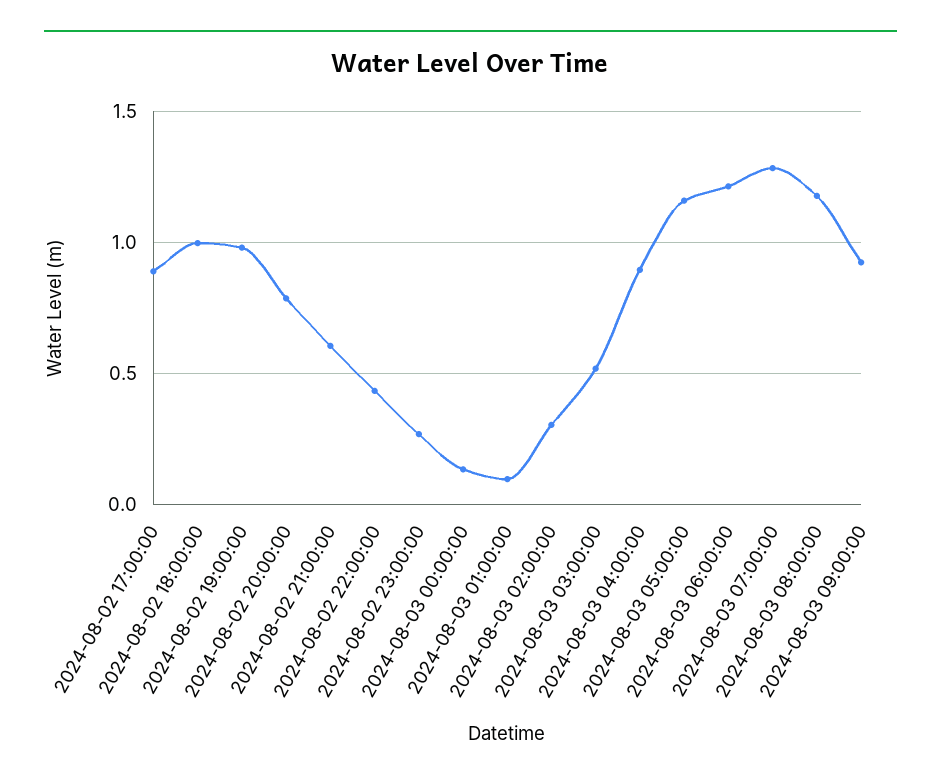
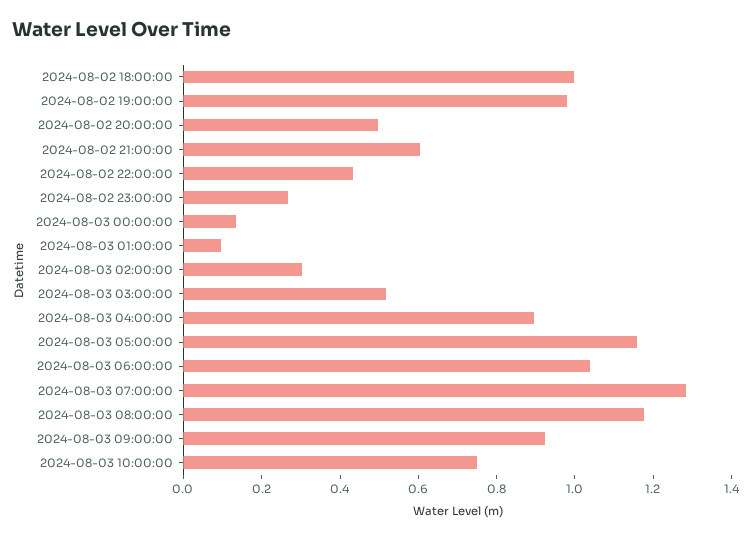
2024-08-02 17:00:00: 0.9 -> none
2024-08-02 20:00:00: 0.8 -> 0.5
2024-08-03 06:00:00: 1.2 -> 1.05
2024-08-03 10:00:00: none -> 0.75

